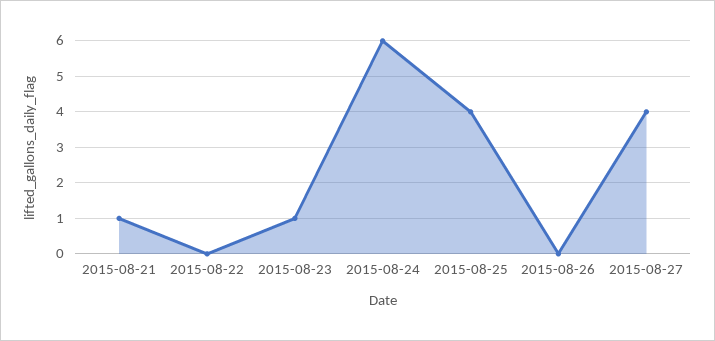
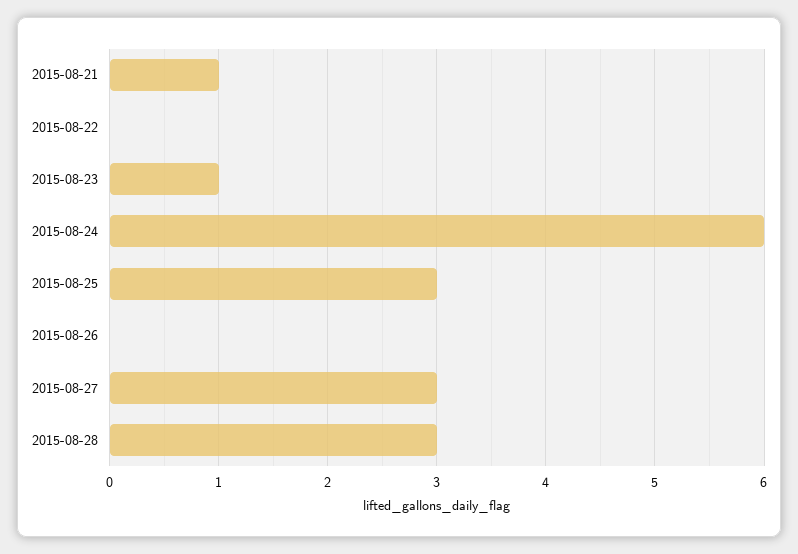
2015-08-25: 4 -> 3
2015-08-27: 4 -> 3
2015-08-28: none -> 3

